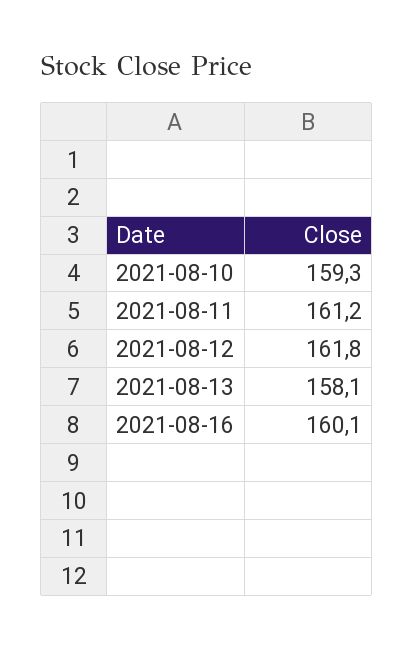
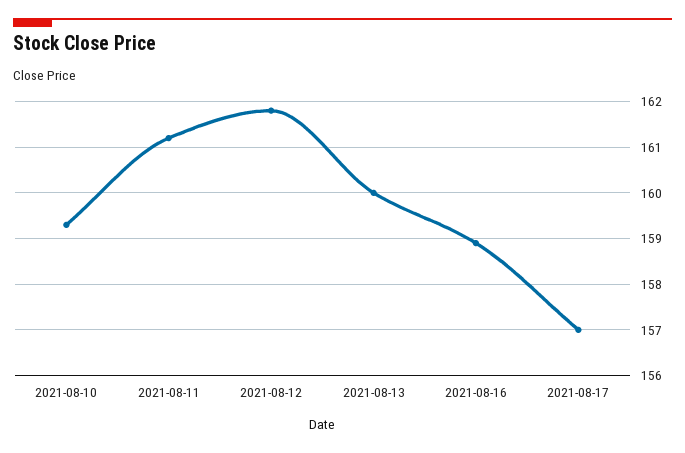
2021-08-13: 158.1 -> 160
2021-08-16: 160.1 -> 159
2021-08-17: none -> 157

